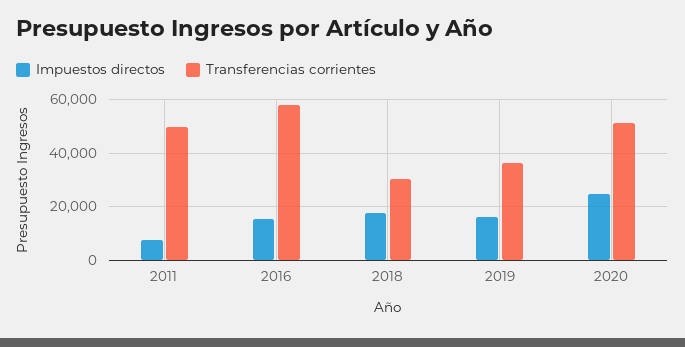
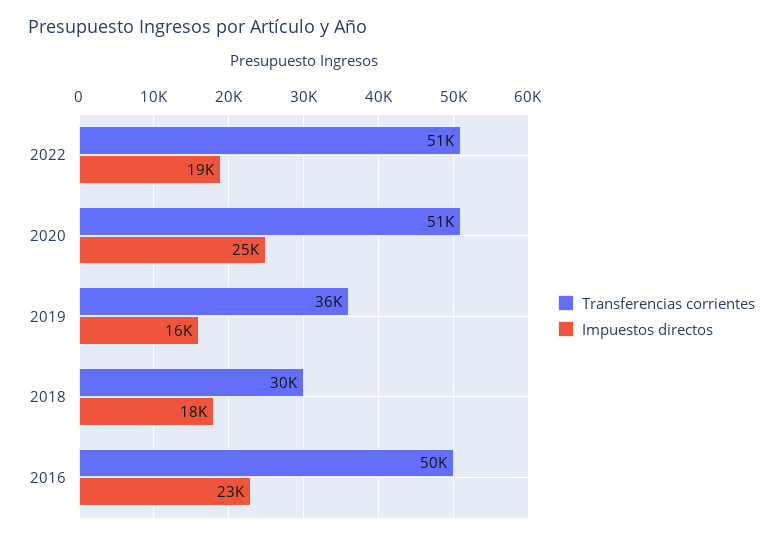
Impuestos directos, 2011: 7500 -> none
Transferencias corrientes, 2011: 50000 -> none
Impuestos directos, 2016: 15000 -> 23000
Transferencias corrientes, 2016: 57500 -> 50000
Transferencias corrientes, 2022: none -> 51000
Impuestos directos, 2022: none -> 19000

